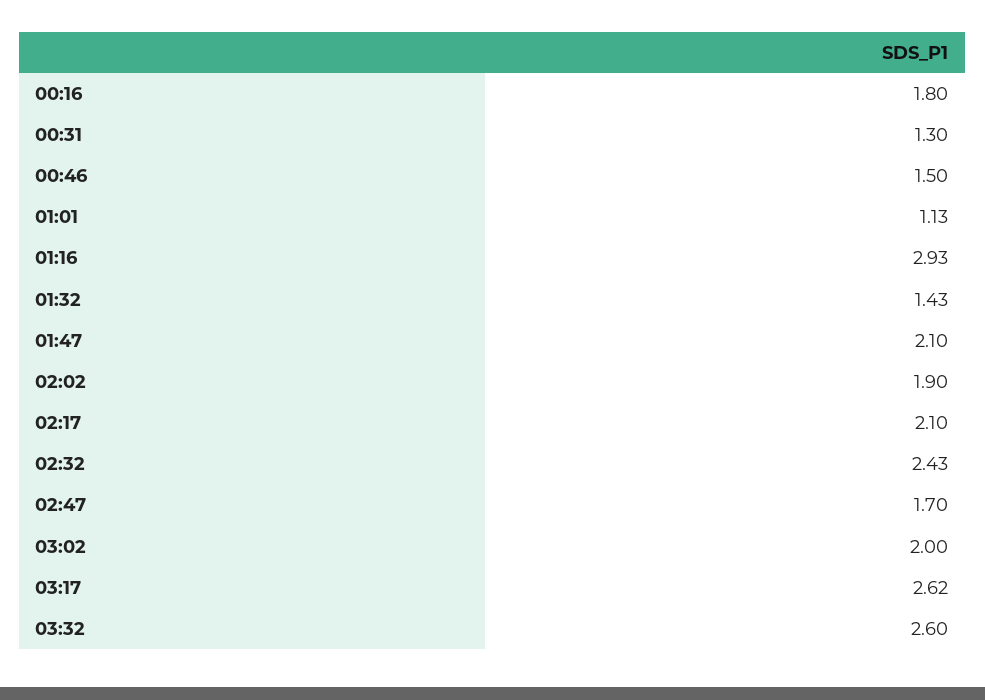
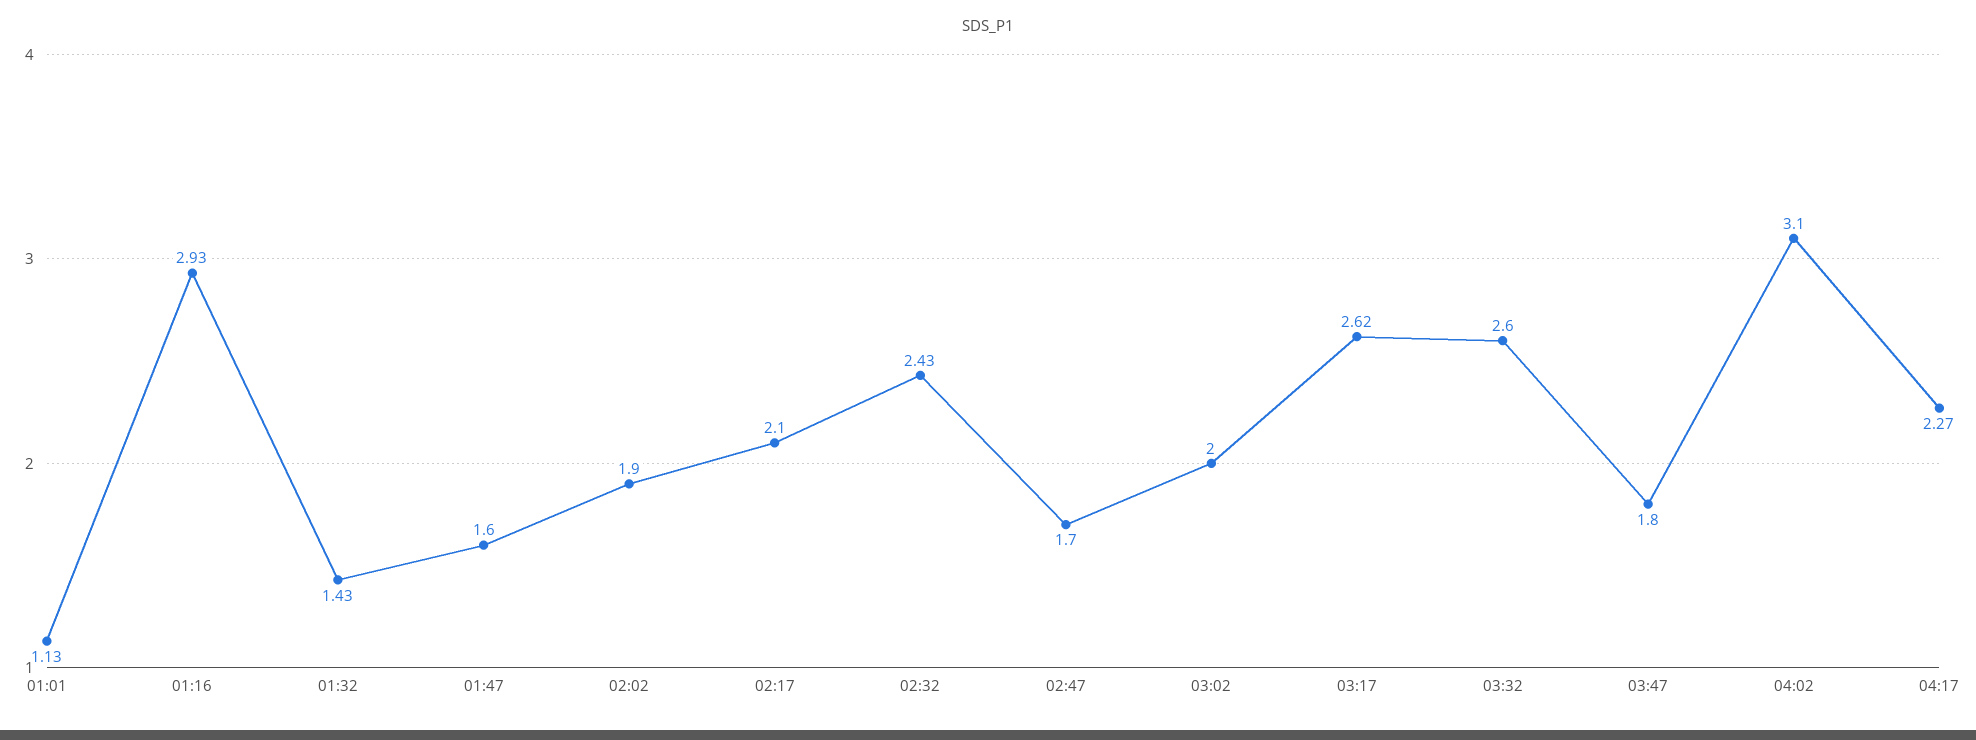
00:16: 1.8 -> none
00:31: 1.3 -> none
00:46: 1.5 -> none
01:47: 2.1 -> 1.6
03:47: none -> 1.8
04:02: none -> 3.1
04:17: none -> 2.27

